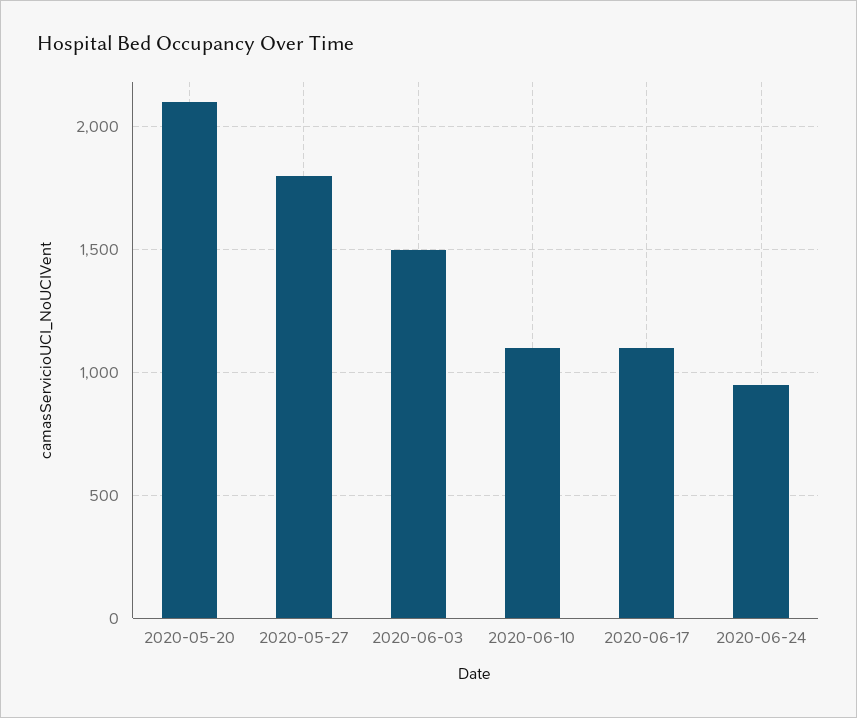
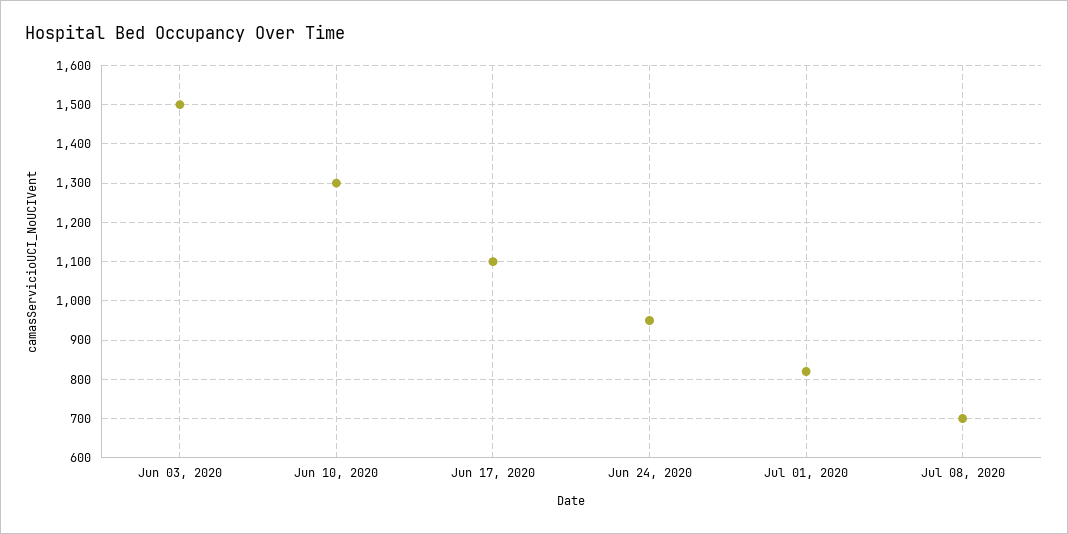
2020-05-20: 2100 -> none
2020-05-27: 1800 -> none
2020-06-10: 1100 -> 1300
Jul 01, 2020: none -> 820
Jul 08, 2020: none -> 700

